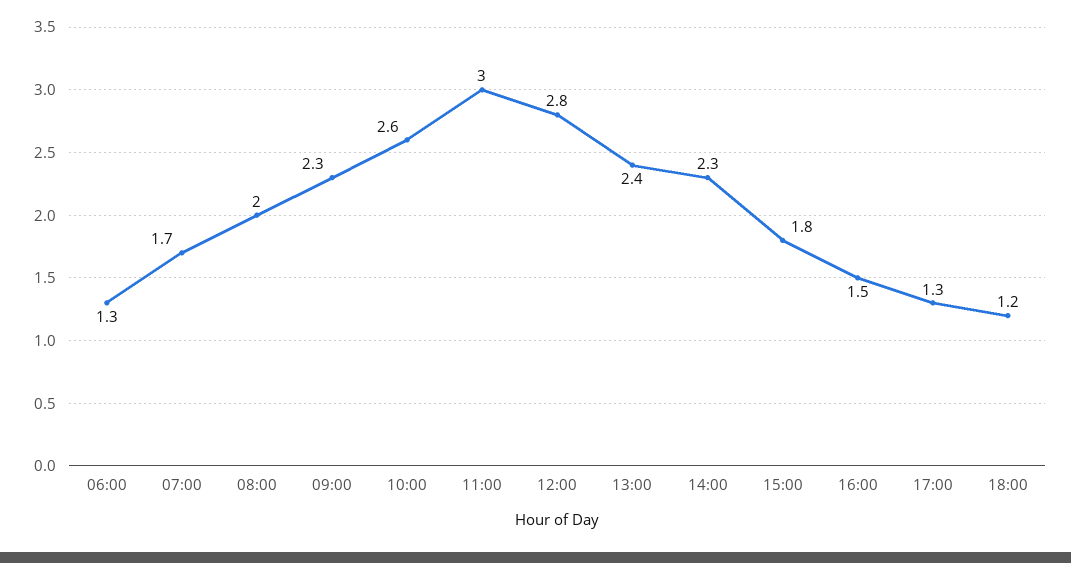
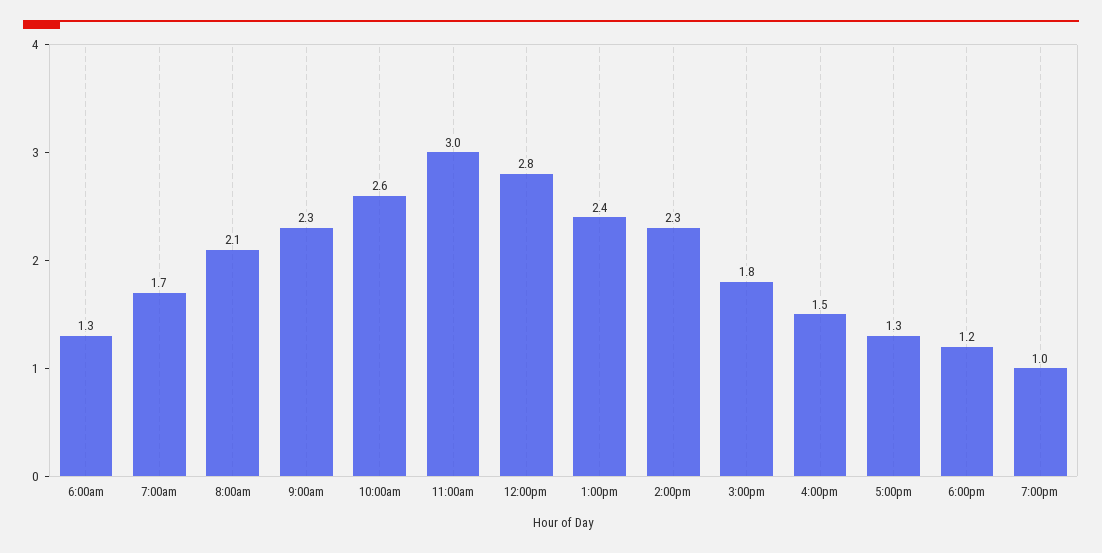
08:00: 2 -> 2.1
7:00pm: none -> 1

